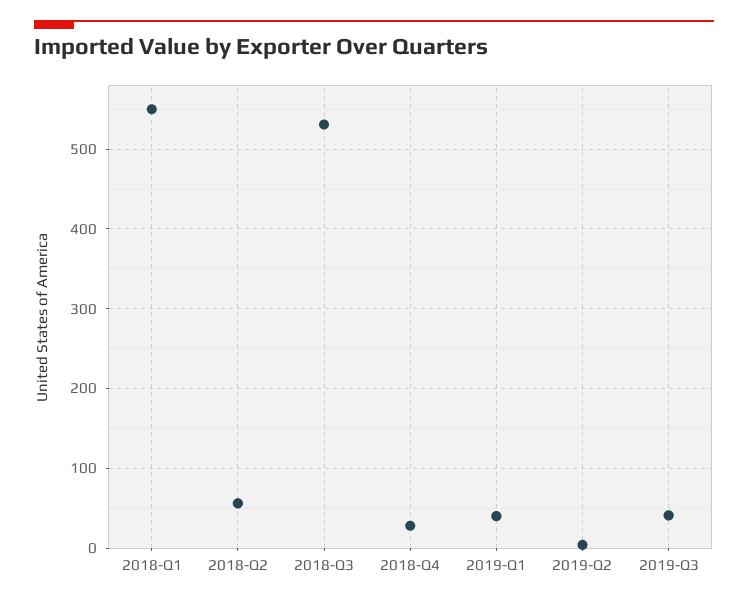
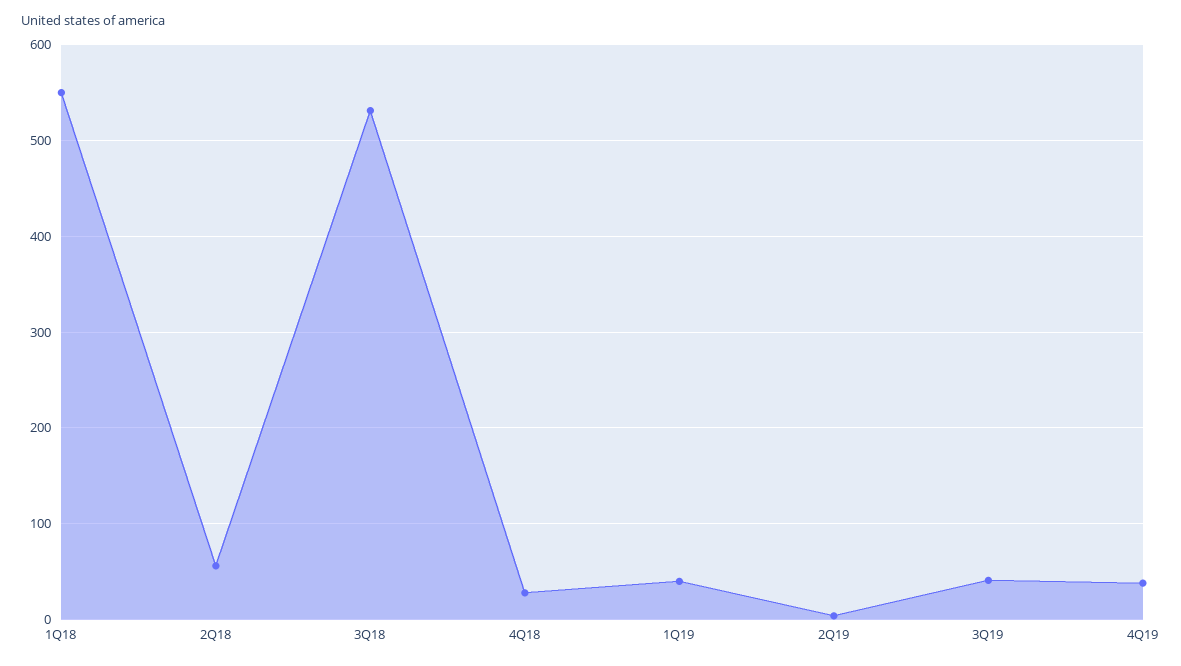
4Q19: none -> 40

